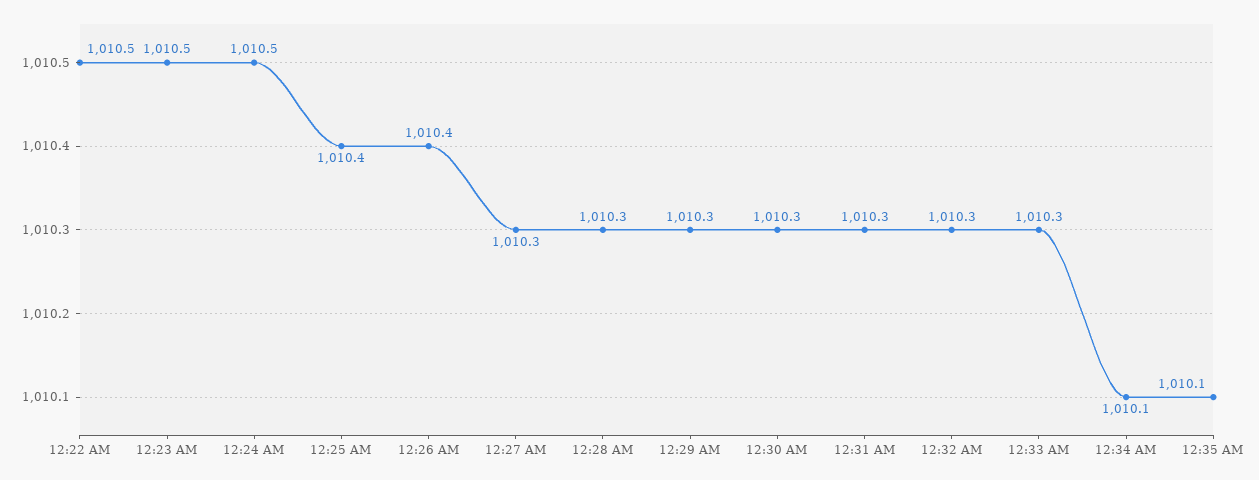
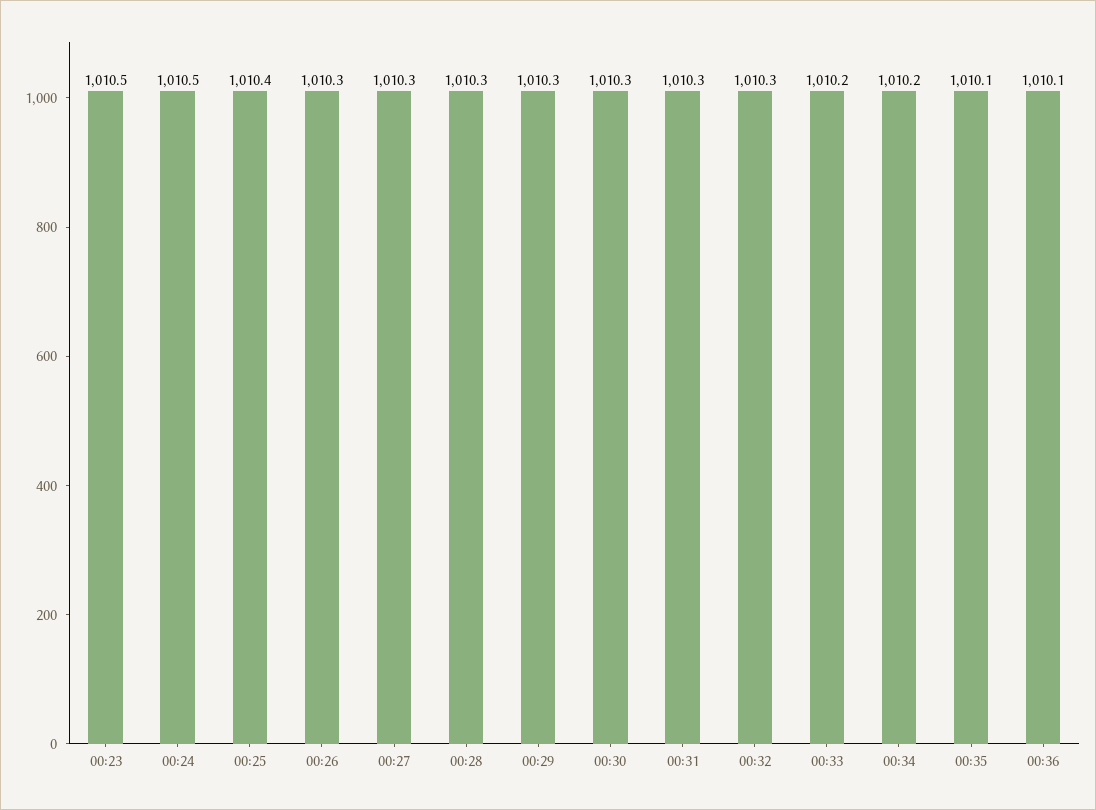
12:22 AM: 1010.5 -> none
12:26 AM: 1010.4 -> 1010.3
12:33 AM: 1010.3 -> 1010.2
12:34 AM: 1010.1 -> 1010.2
00:36: none -> 1010.1

